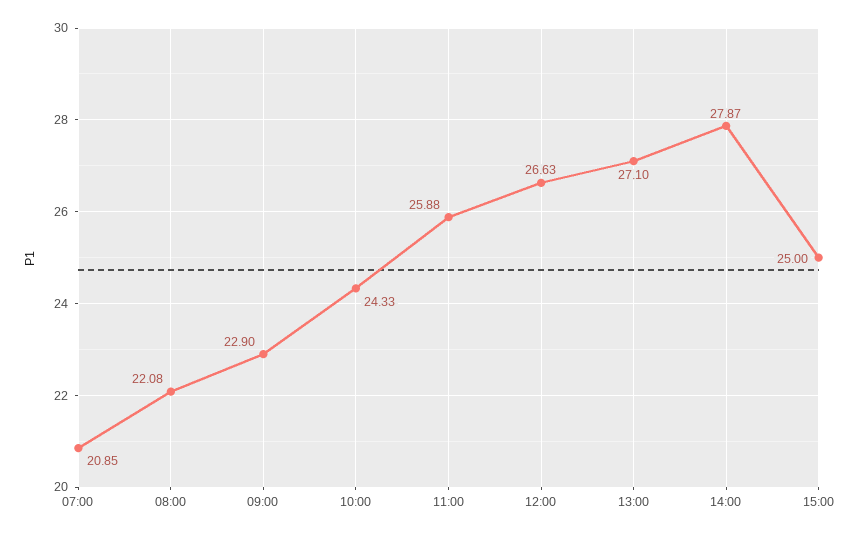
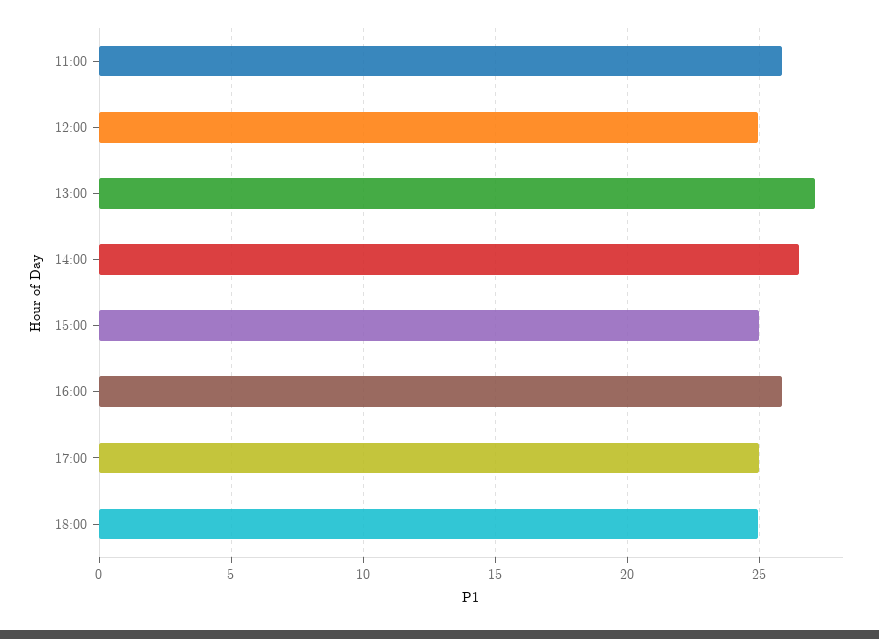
07:00: 20.85 -> none
08:00: 22.08 -> none
09:00: 22.9 -> none
10:00: 24.33 -> none
12:00: 26.63 -> 25
14:00: 27.87 -> 26.5
16:00: none -> 26
17:00: none -> 25
18:00: none -> 25

